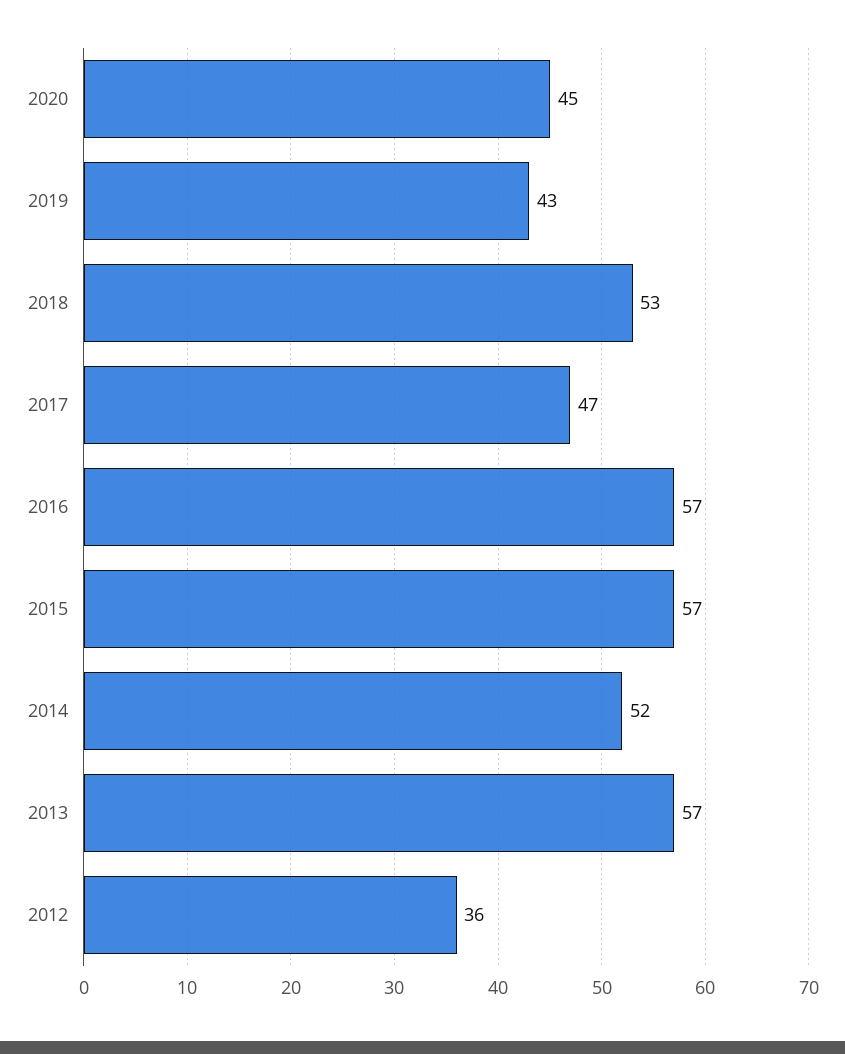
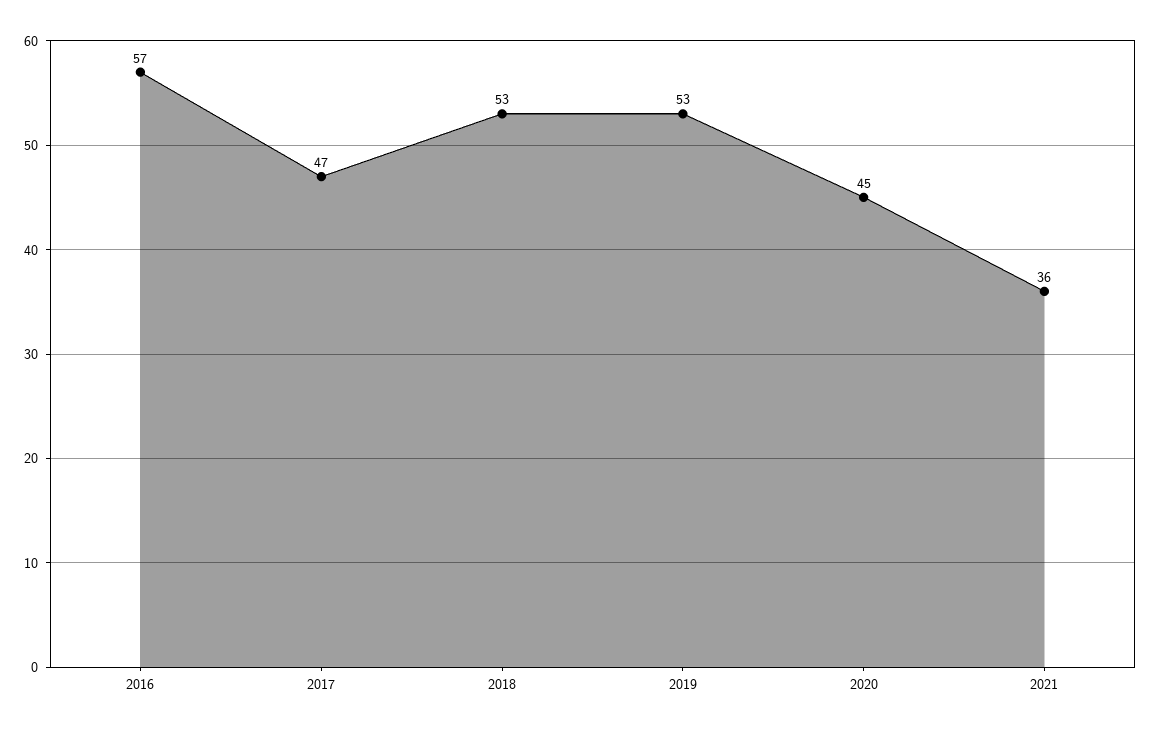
2019: 43 -> 53
2015: 57 -> none
2014: 52 -> none
2013: 57 -> none
2012: 36 -> none
2021: none -> 36

